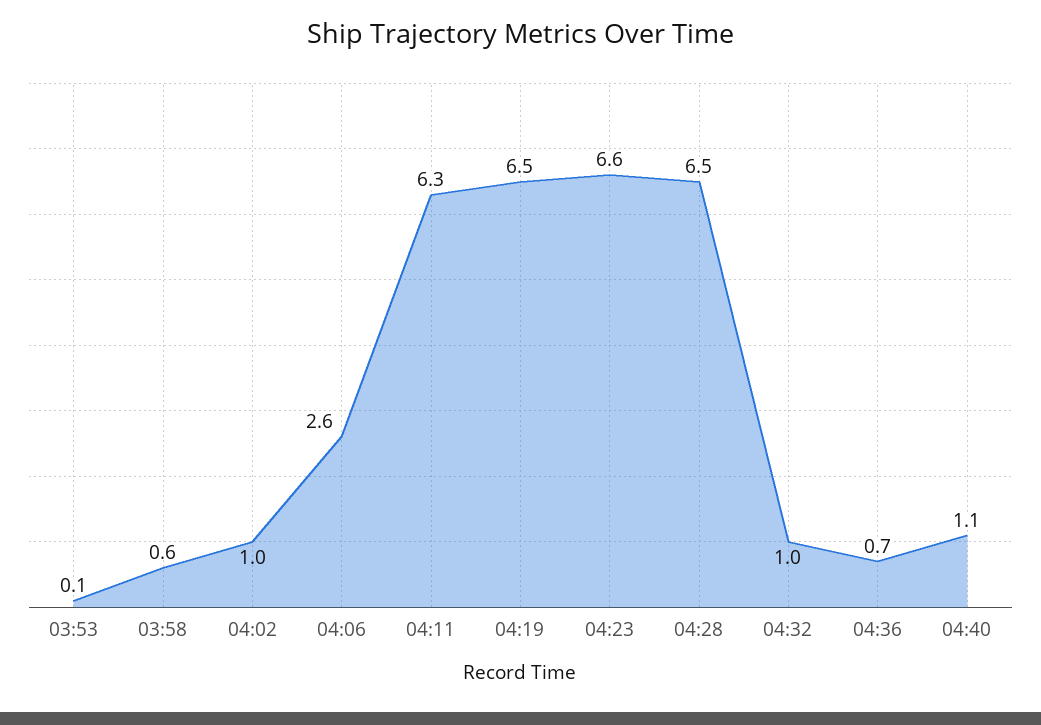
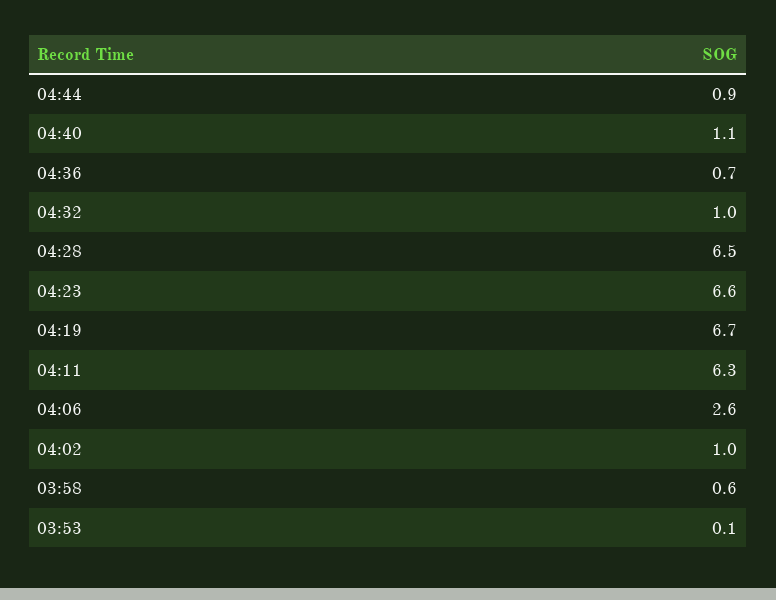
04:19: 6.5 -> 6.7
04:44: none -> 0.9

